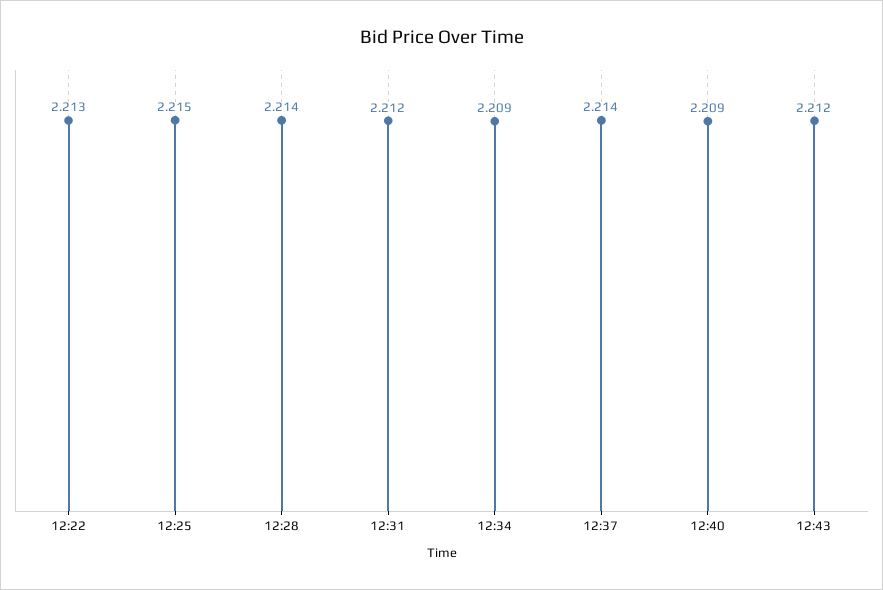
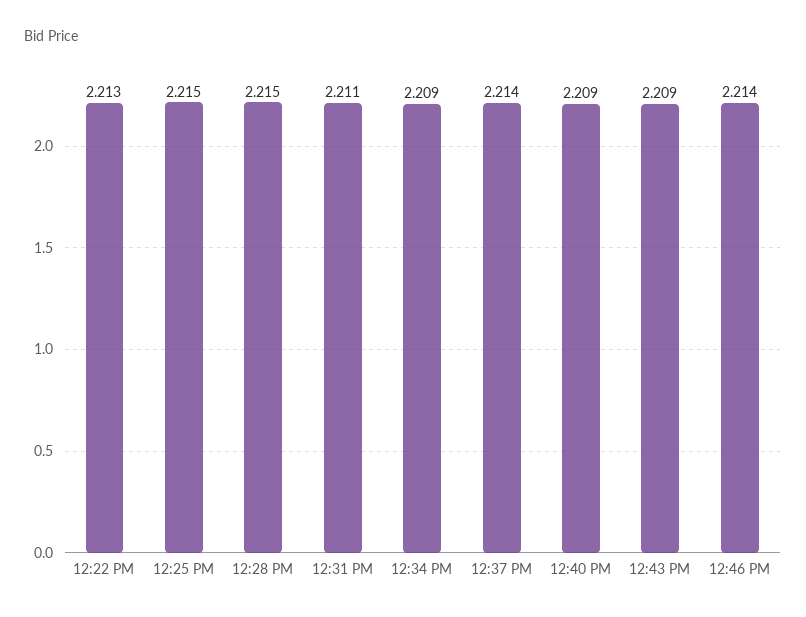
12:28: 2.214 -> 2.215
12:31: 2.212 -> 2.211
12:43: 2.212 -> 2.209
12:46 PM: none -> 2.214

